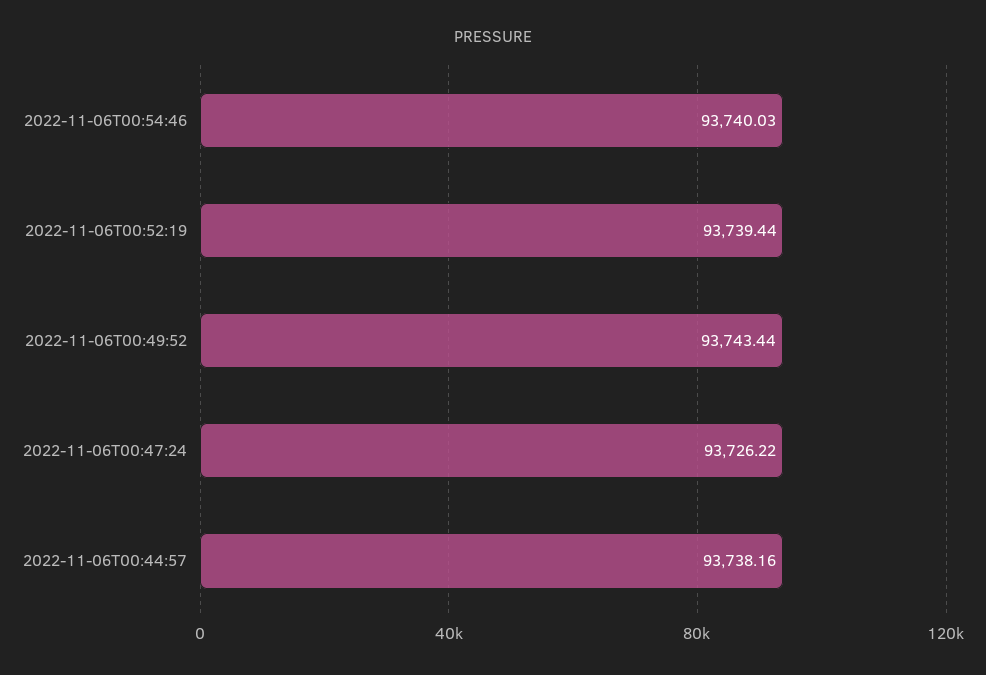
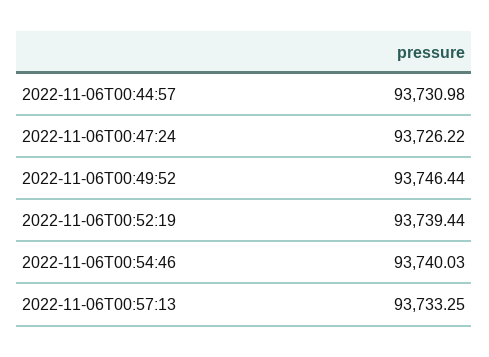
2022-11-06T00:49:52: 93743.44 -> 93746.44
2022-11-06T00:44:57: 93738.16 -> 93730.98
2022-11-06T00:57:13: none -> 93733.25

